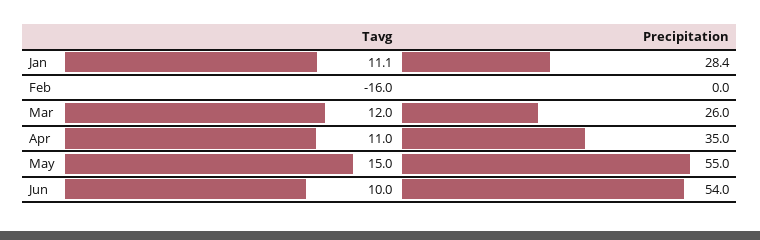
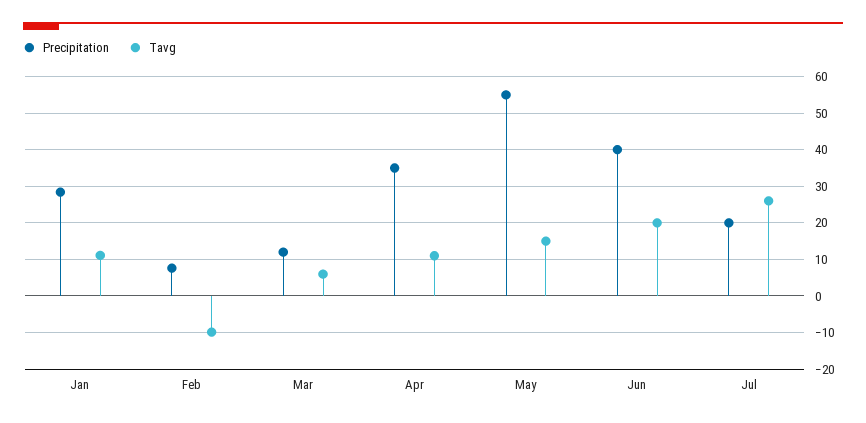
Tavg, Feb: -16 -> -10
Precipitation, Feb: 0 -> 8
Tavg, Mar: 12 -> 6
Precipitation, Mar: 26 -> 12
Tavg, Jun: 10 -> 20
Precipitation, Jun: 54 -> 40
Precipitation, Jul: none -> 20
Tavg, Jul: none -> 26

